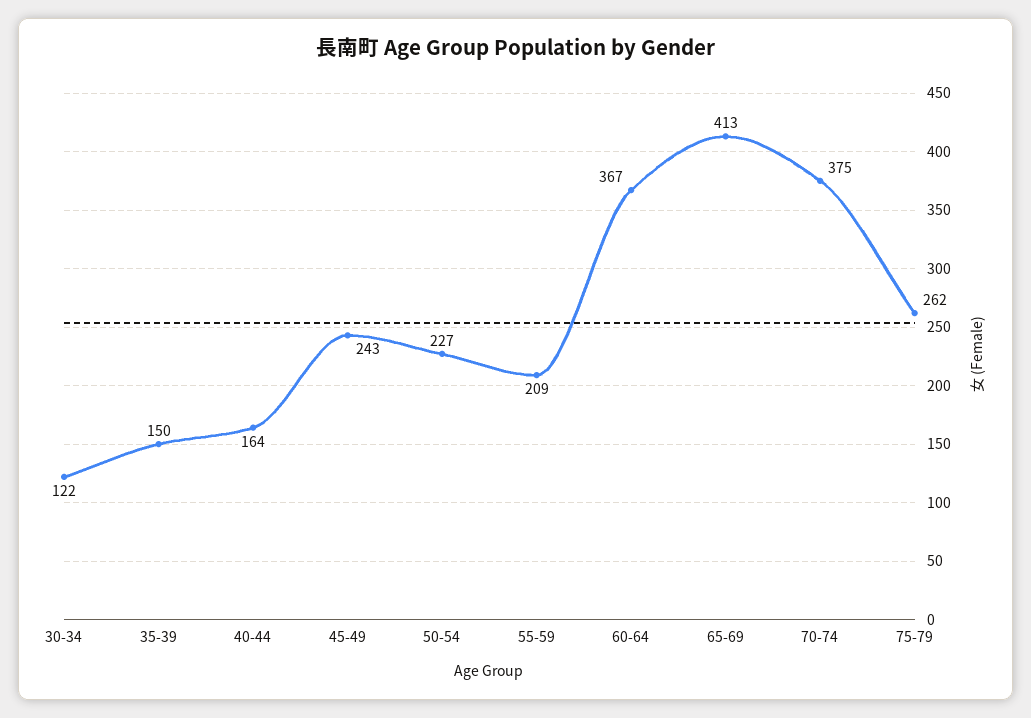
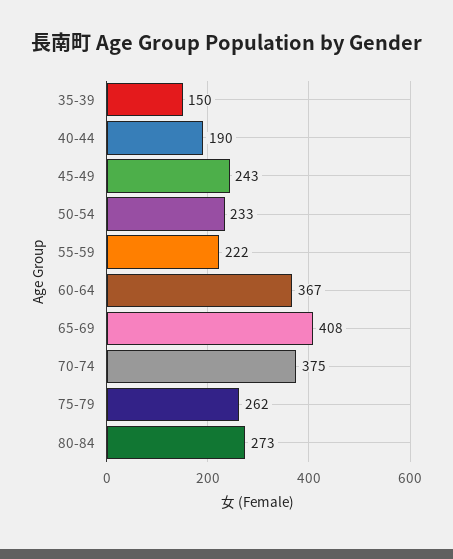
30-34: 122 -> none
40-44: 164 -> 190
50-54: 227 -> 233
55-59: 209 -> 222
65-69: 413 -> 408
80-84: none -> 273

